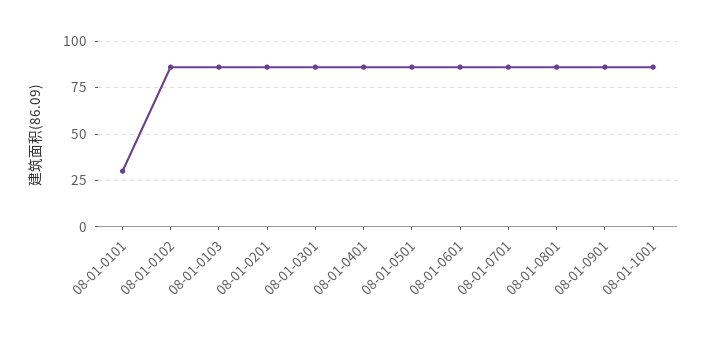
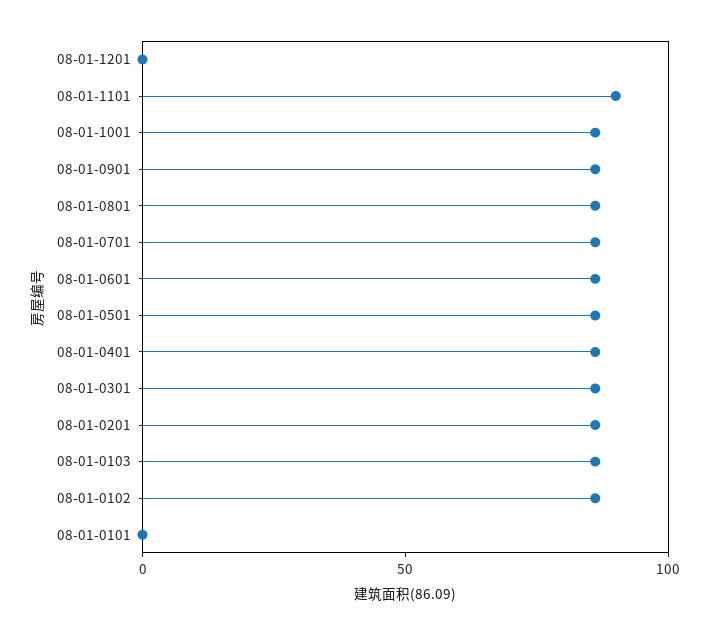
08-01-0101: 30 -> 0
08-01-1201: none -> 0
08-01-1101: none -> 90

